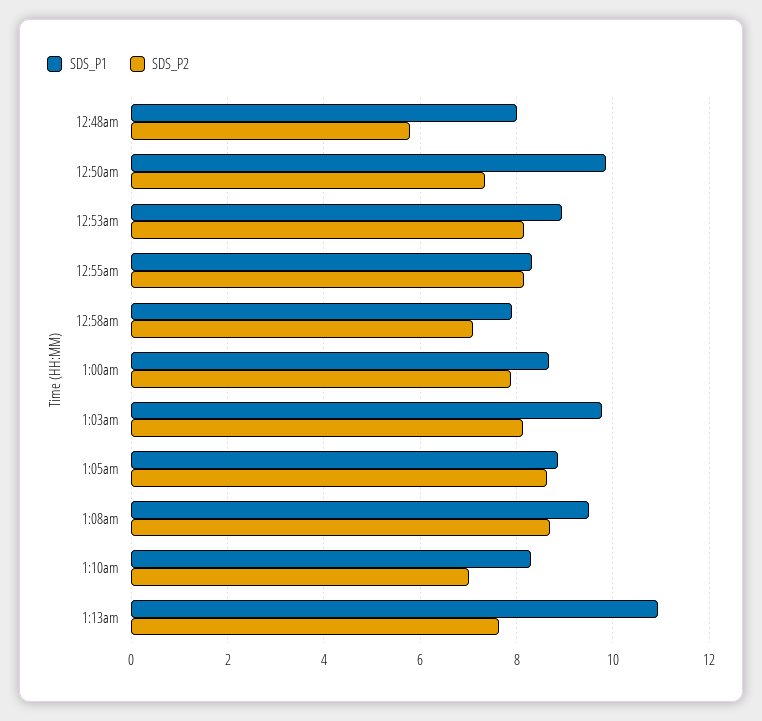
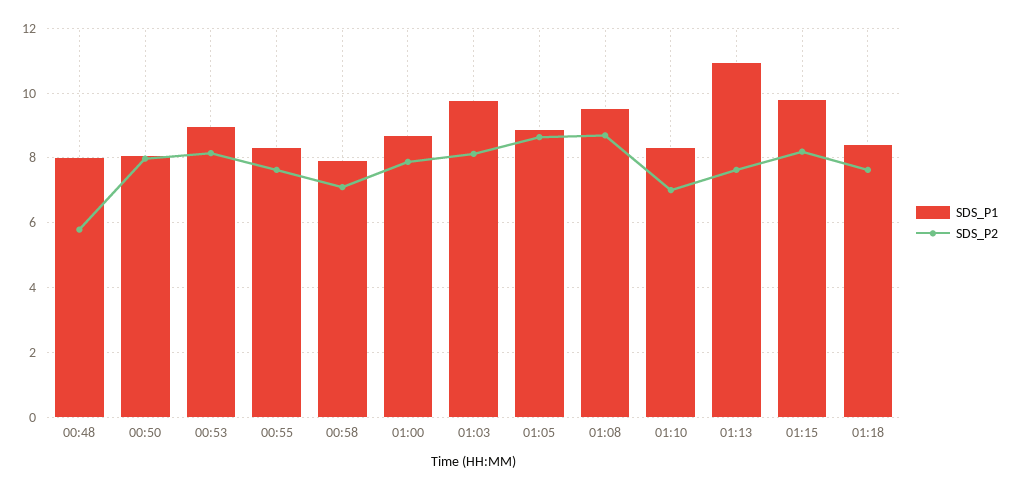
SDS_P1, 12:50am: 9.8 -> 8
SDS_P2, 12:50am: 7.4 -> 8
SDS_P2, 12:55am: 8.2 -> 7.6
SDS_P1, 01:15: none -> 9.8
SDS_P2, 01:15: none -> 8.2
SDS_P1, 01:18: none -> 8.4
SDS_P2, 01:18: none -> 7.6

